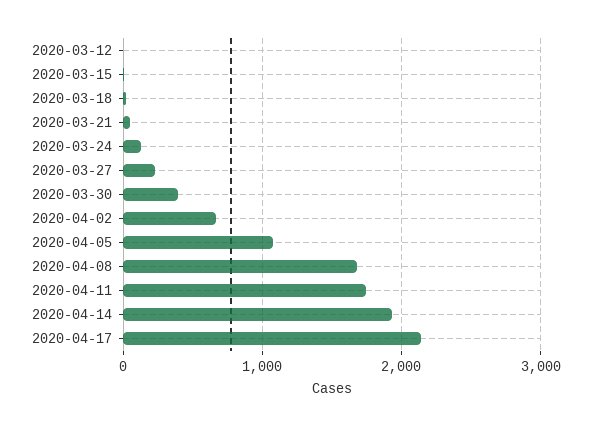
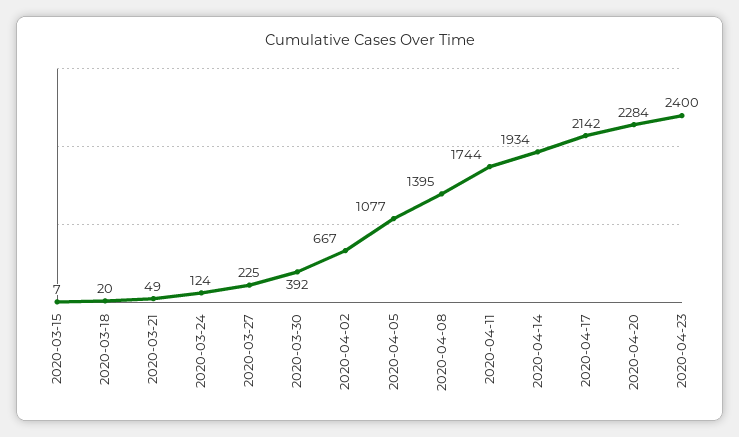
2020-03-12: 0 -> none
2020-04-08: 1700 -> 1395
2020-04-20: none -> 2284
2020-04-23: none -> 2400

